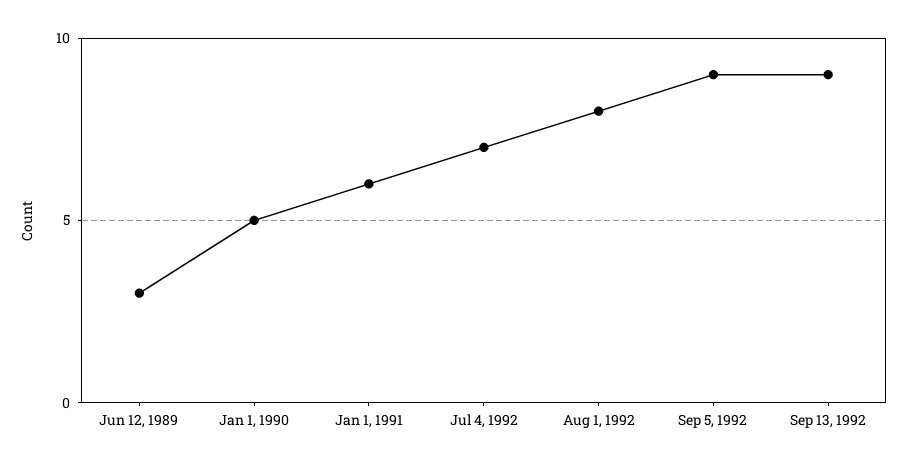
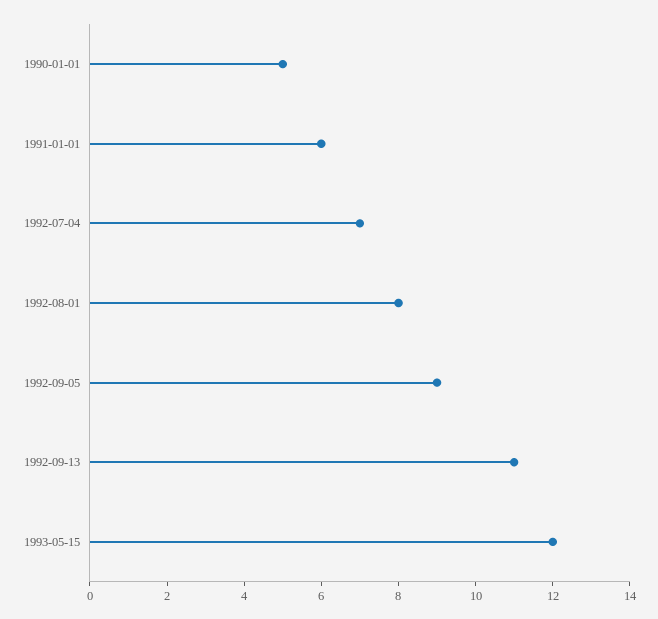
Jun 12, 1989: 3 -> none
Sep 13, 1992: 9 -> 11
1993-05-15: none -> 12

